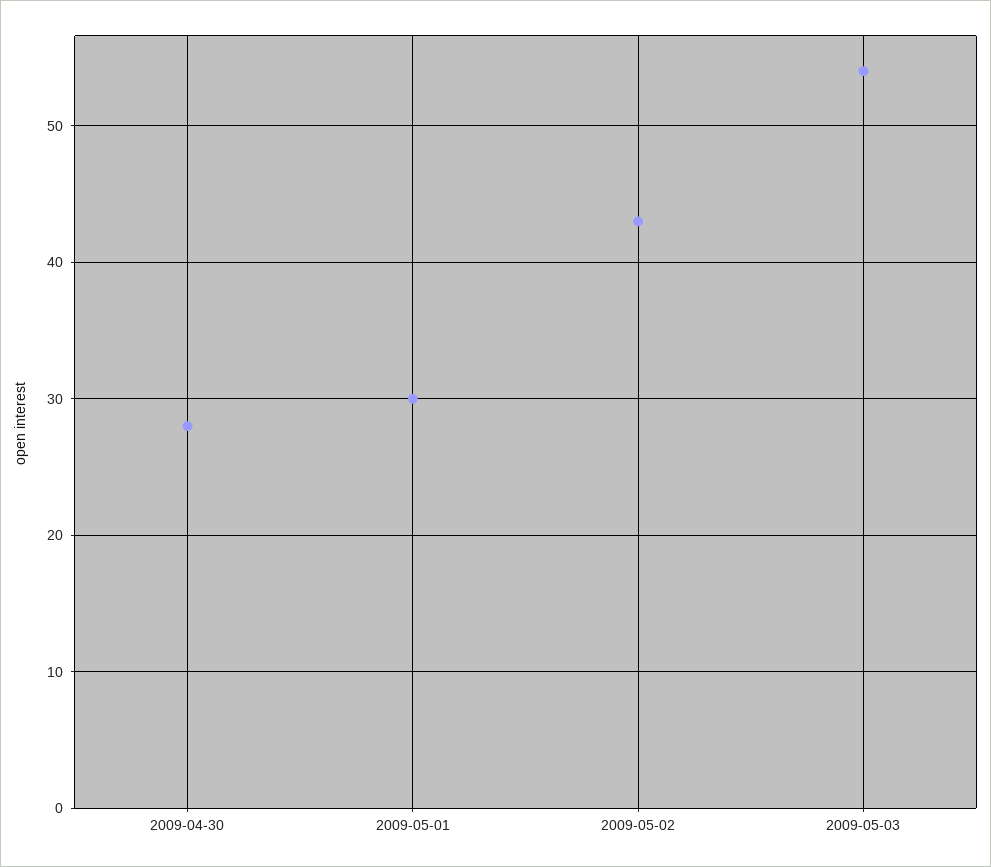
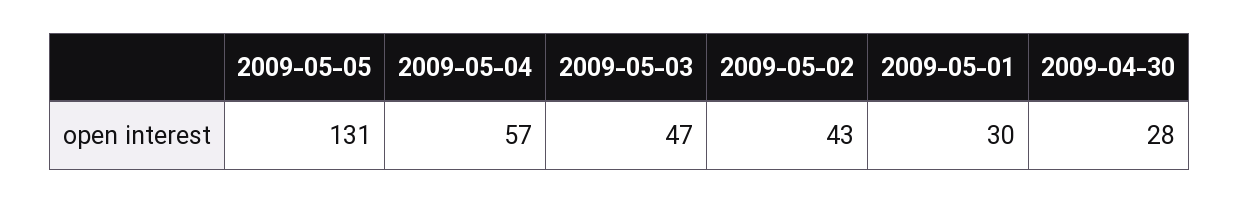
2009-05-03: 54 -> 47
2009-05-05: none -> 131
2009-05-04: none -> 57

